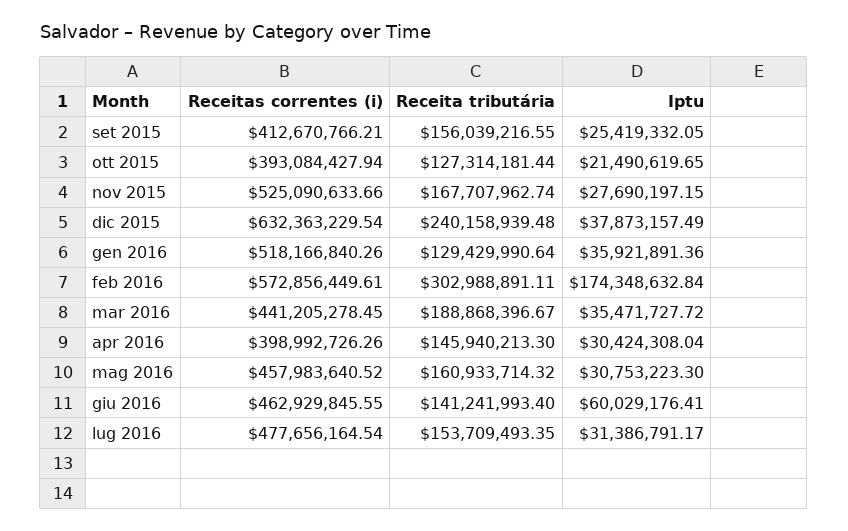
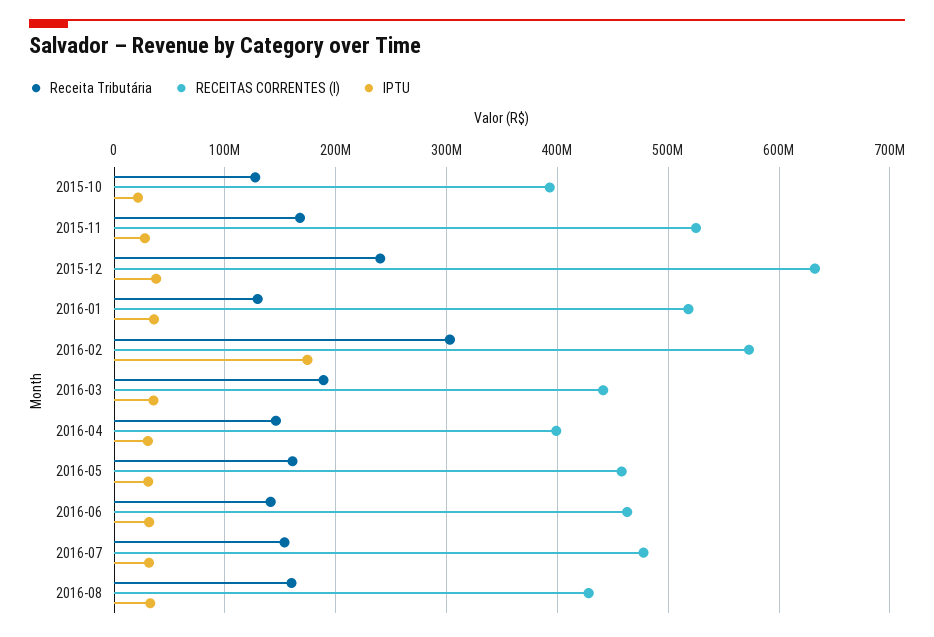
Receitas correntes (i), set 2015: 412670766.21 -> none
Receita tributária, set 2015: 156039216.55 -> none
Iptu, set 2015: 25419332.05 -> none
Iptu, giu 2016: 60029176.41 -> 30000000
Receita tributária, 2016-08: none -> 160000000
Receitas correntes (i), 2016-08: none -> 430000000
Iptu, 2016-08: none -> 30000000

